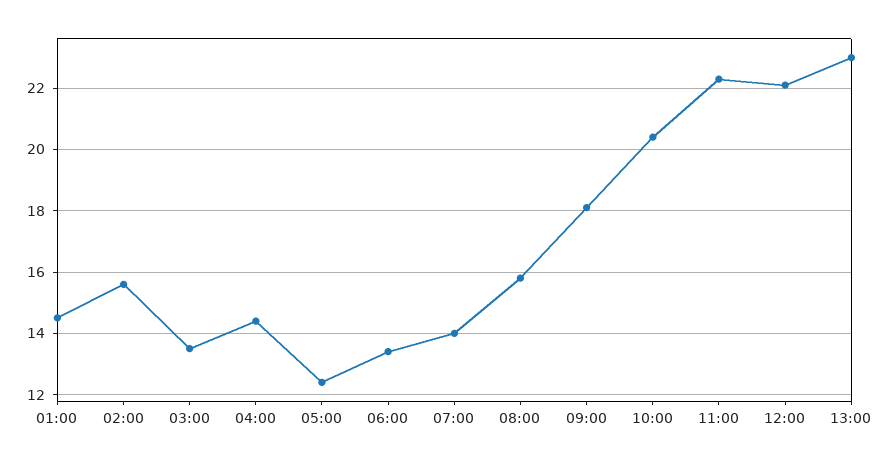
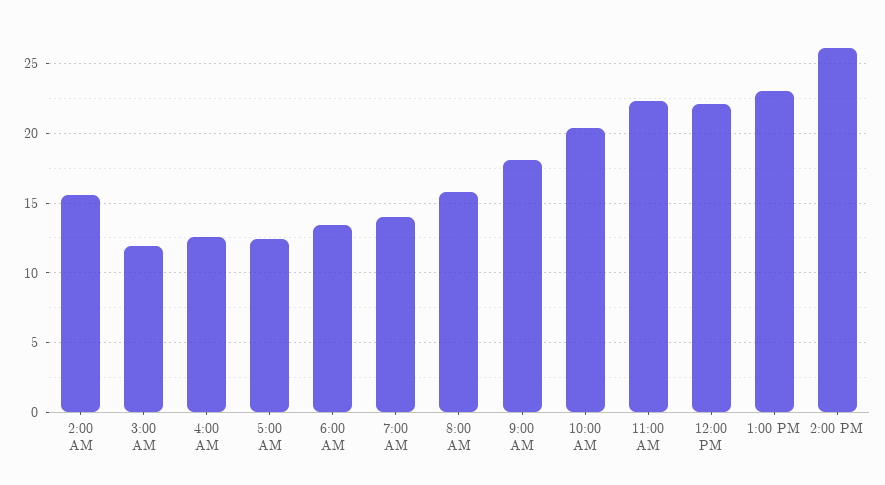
01:00: 14.5 -> none
03:00: 13.5 -> 12
04:00: 14.5 -> 12.5
2:00 PM: none -> 26

